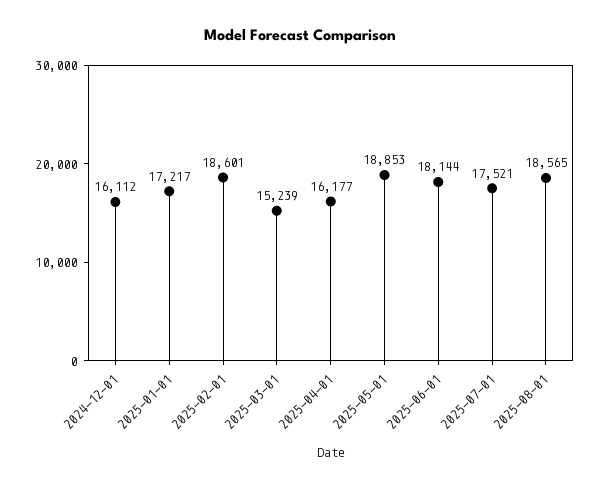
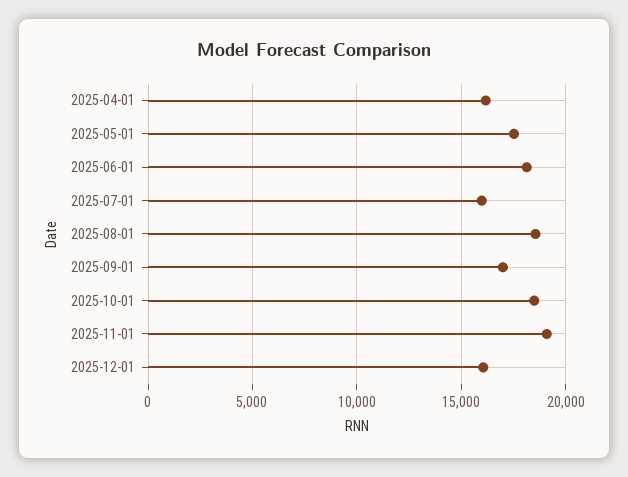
2024-12-01: 16112 -> none
2025-01-01: 17217 -> none
2025-02-01: 18601 -> none
2025-03-01: 15239 -> none
2025-05-01: 18853 -> 17500
2025-07-01: 17521 -> 16000
2025-09-01: none -> 17000
2025-10-01: none -> 18500
2025-11-01: none -> 19000
2025-12-01: none -> 16000

